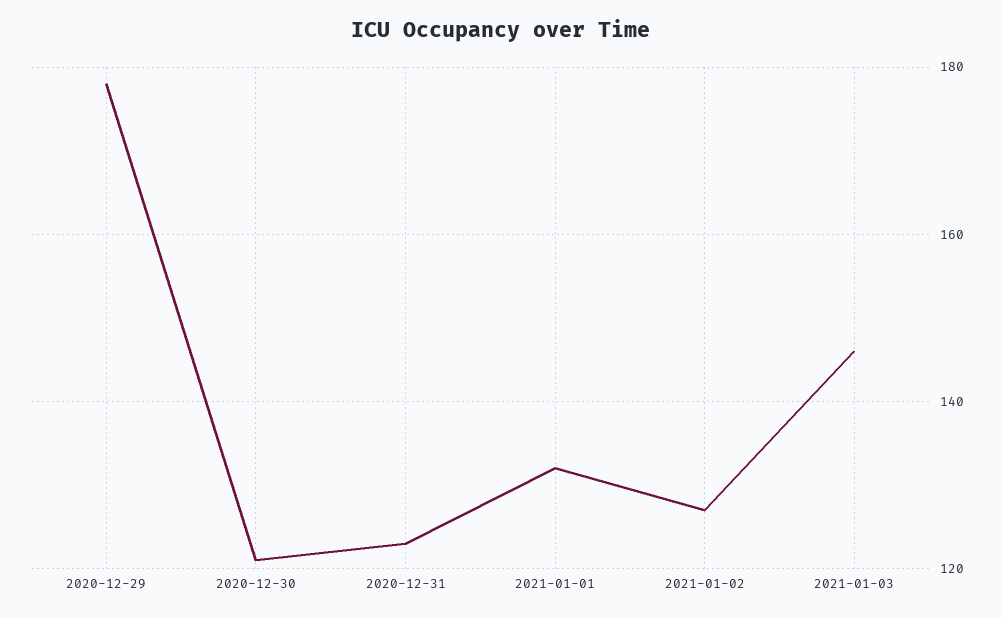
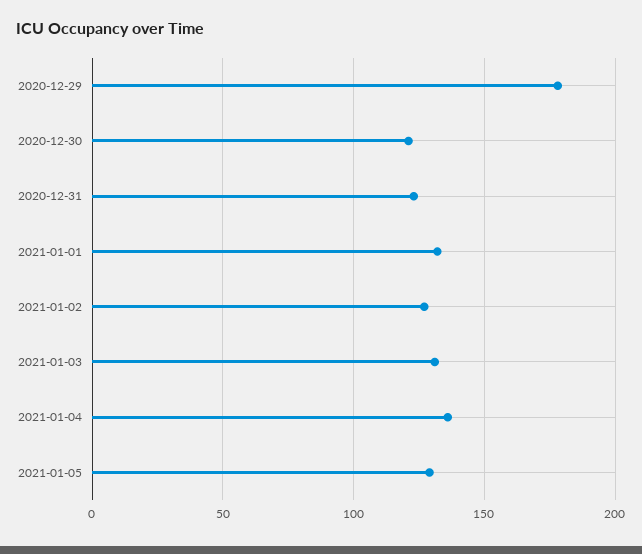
2021-01-03: 145 -> 130
2021-01-04: none -> 135
2021-01-05: none -> 130

